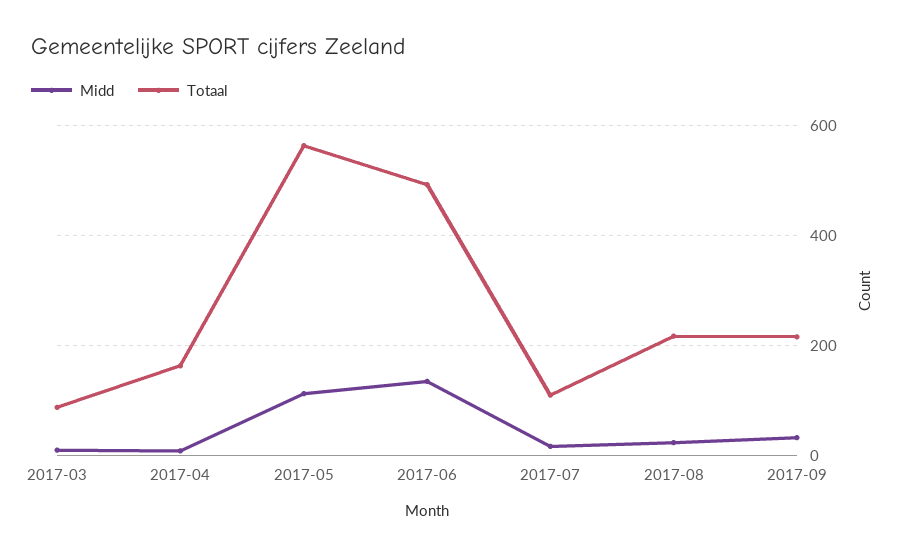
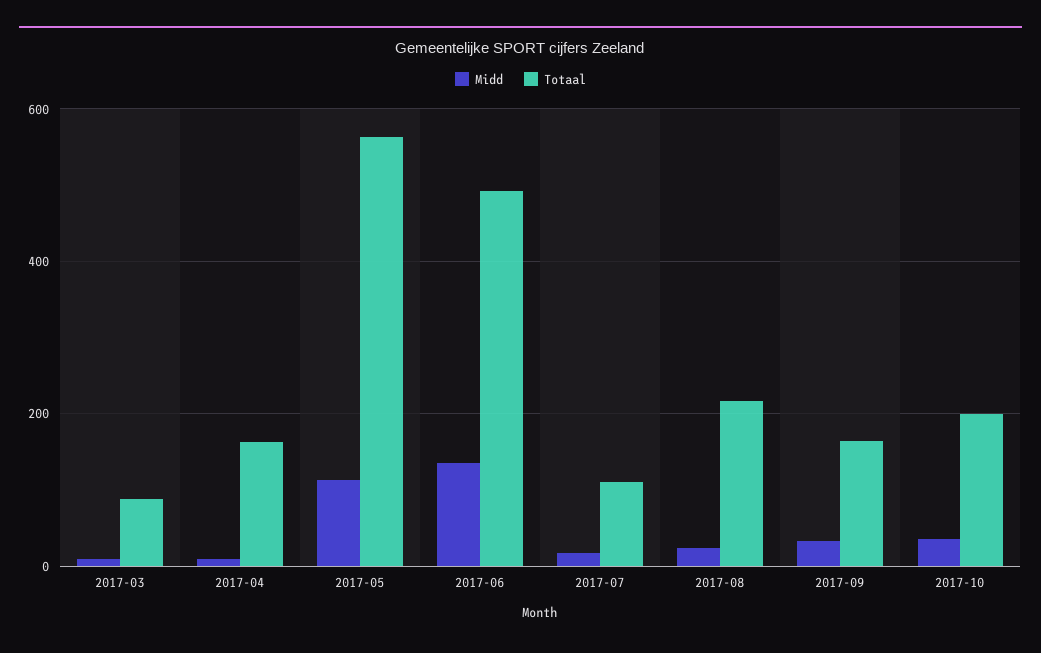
Totaal, 2017-09: 220 -> 160
Midd, 2017-10: none -> 40
Totaal, 2017-10: none -> 200

